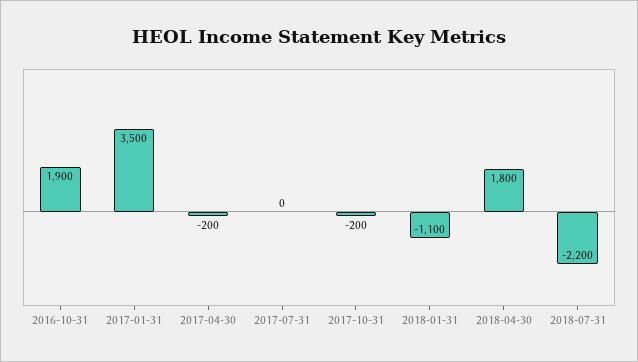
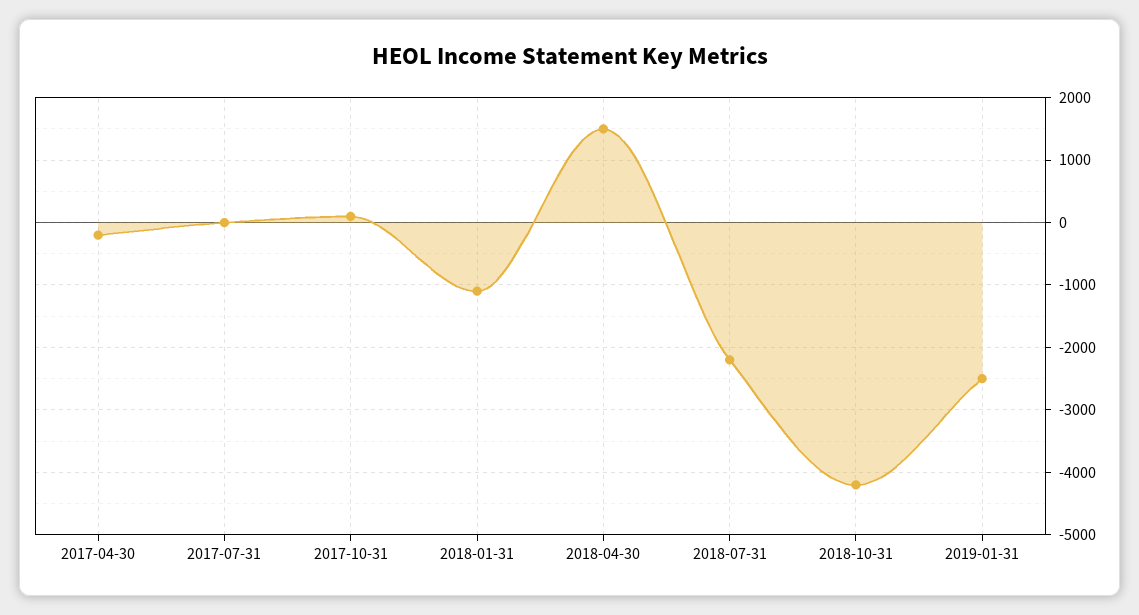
2016-10-31: 1900 -> none
2017-01-31: 3500 -> none
2017-10-31: -200 -> 100
2018-04-30: 1800 -> 1500
2018-10-31: none -> -4200
2019-01-31: none -> -2500

